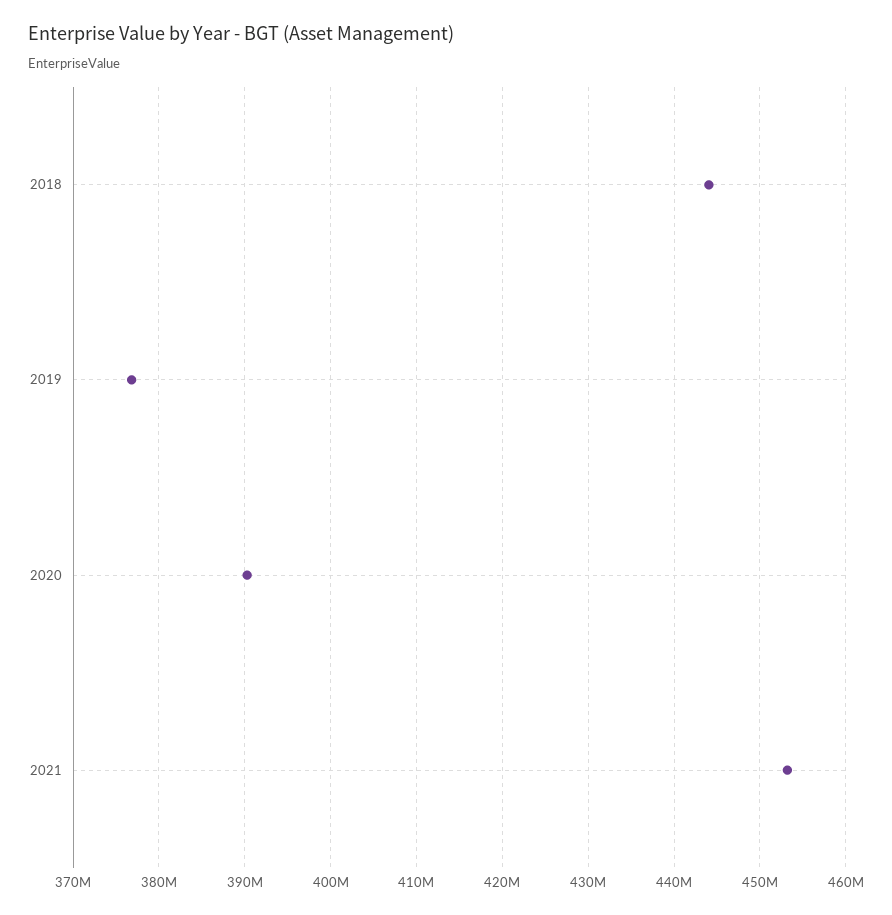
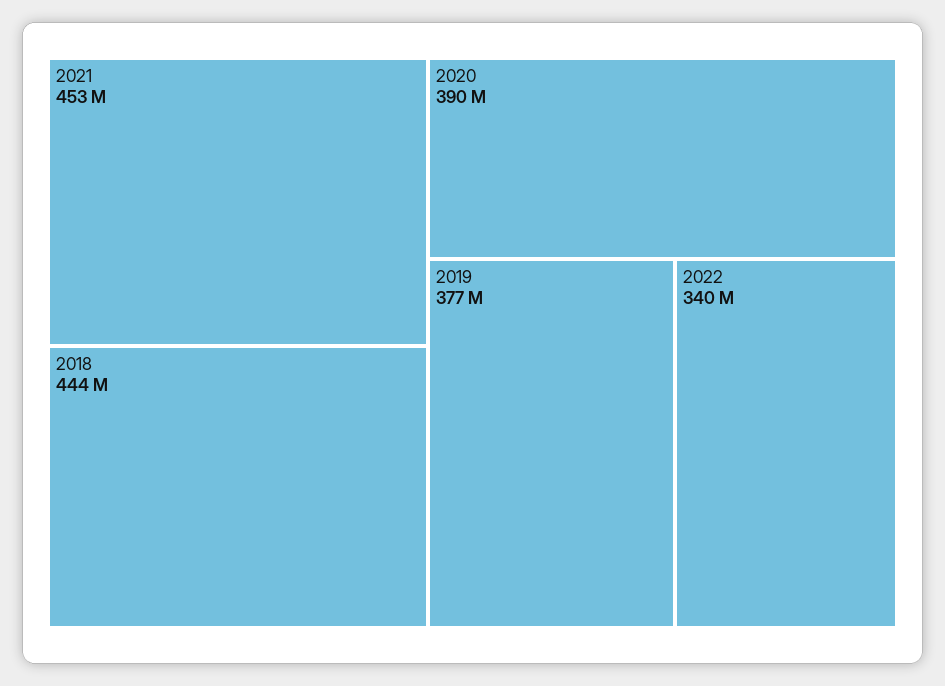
2022: none -> 340000000

